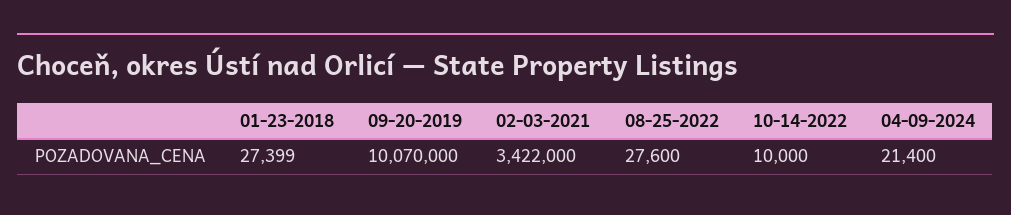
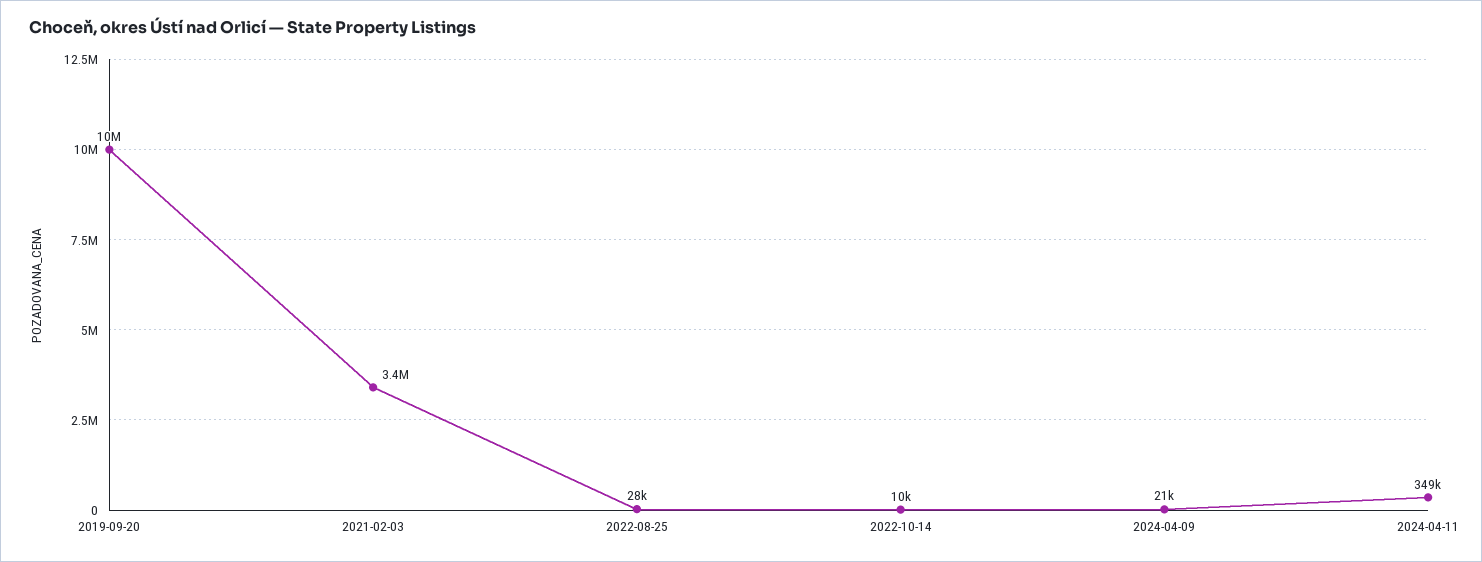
01-23-2018: 27399 -> none
2024-04-11: none -> 349000

